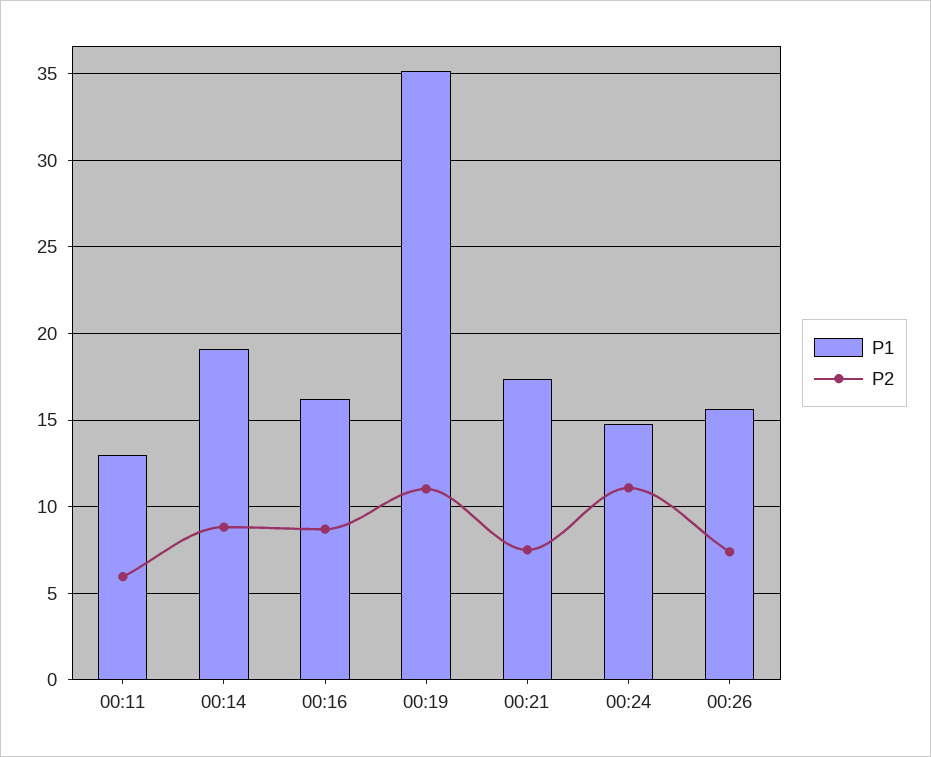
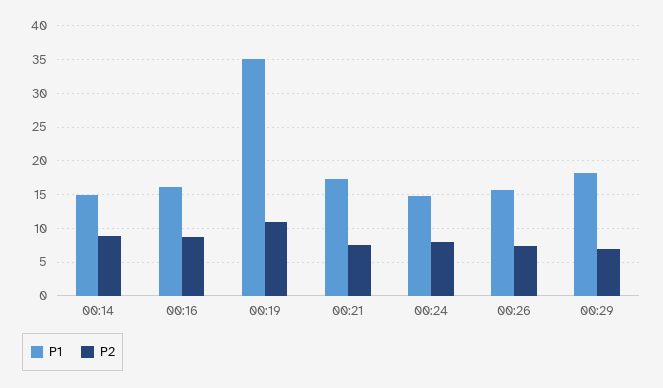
P1, 00:11: 13 -> none
P2, 00:11: 6 -> none
P1, 00:14: 19 -> 15
P2, 00:24: 11 -> 8
P1, 00:29: none -> 18
P2, 00:29: none -> 7

